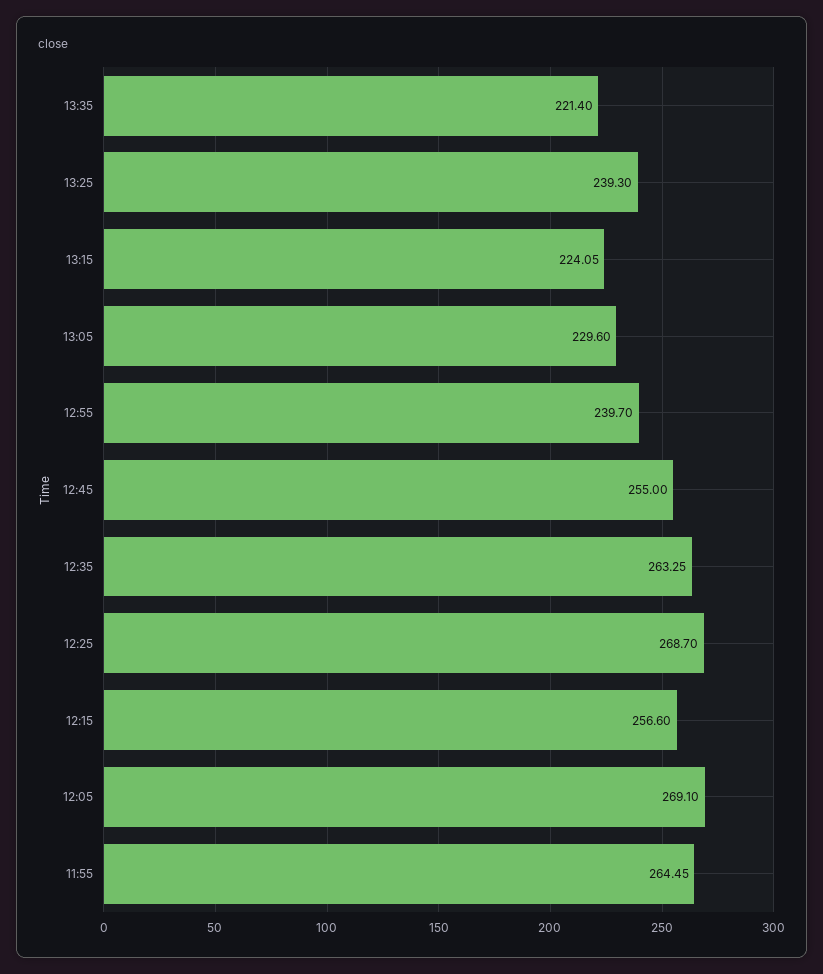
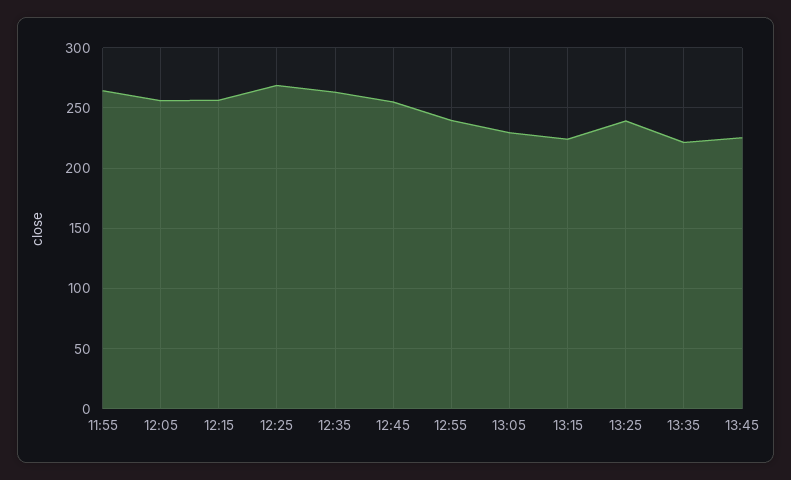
12:05: 269.1 -> 255
13:45: none -> 225

